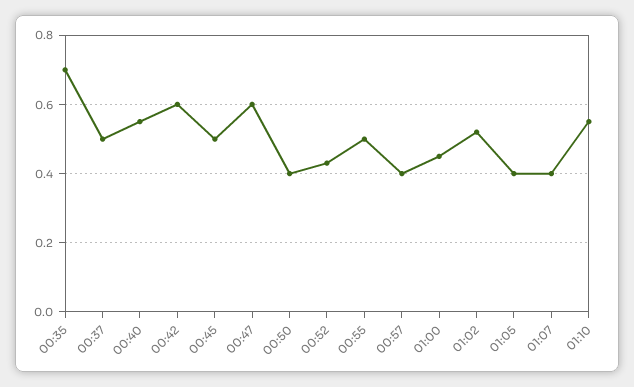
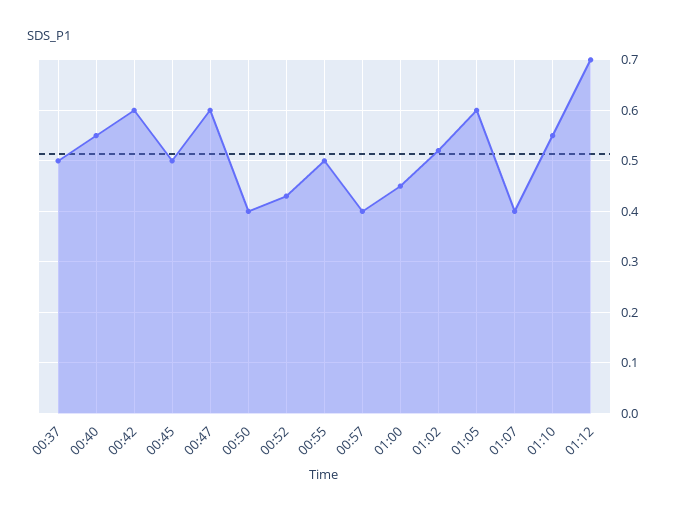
00:35: 0.7 -> none
01:05: 0.4 -> 0.6
01:12: none -> 0.7

